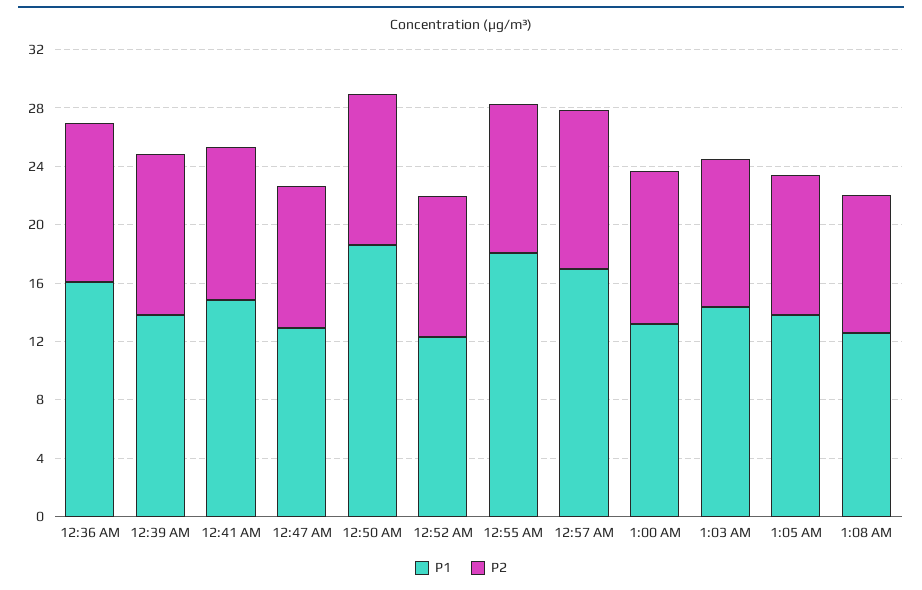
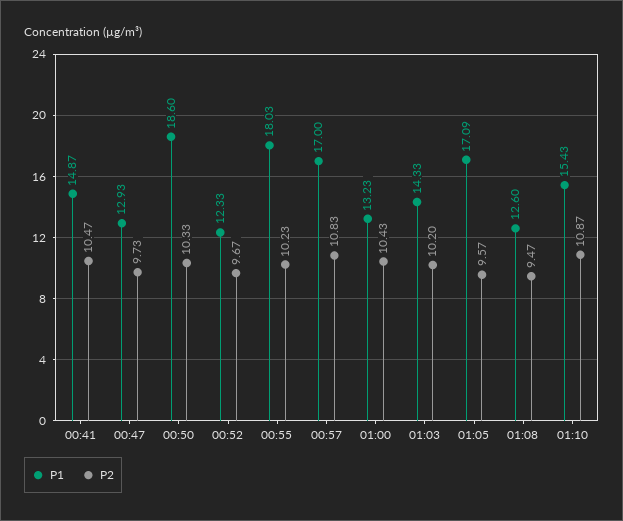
P1, 12:36 AM: 16 -> none
P2, 12:36 AM: 11 -> none
P1, 12:39 AM: 14 -> none
P2, 12:39 AM: 11 -> none
P1, 1:05 AM: 14 -> 17.09
P1, 01:10: none -> 15.43
P2, 01:10: none -> 10.87

